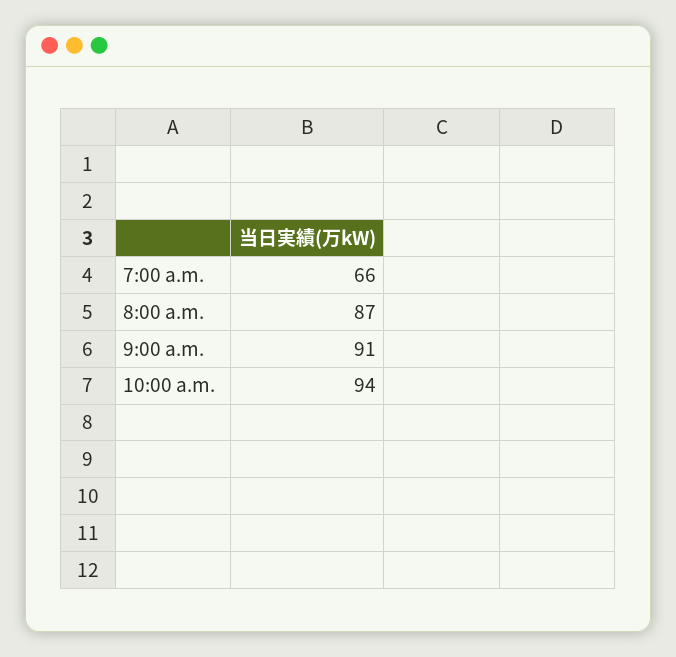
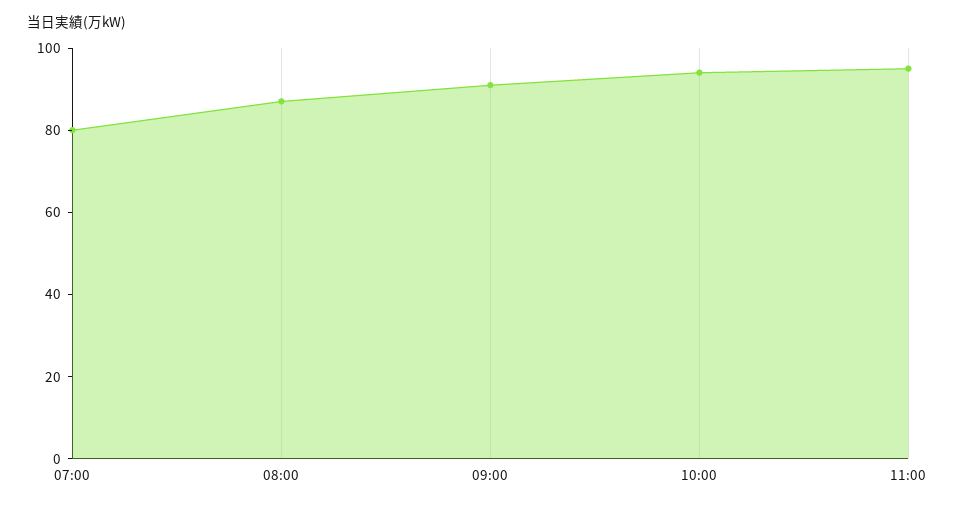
7:00 a.m.: 66 -> 80
11:00: none -> 95

